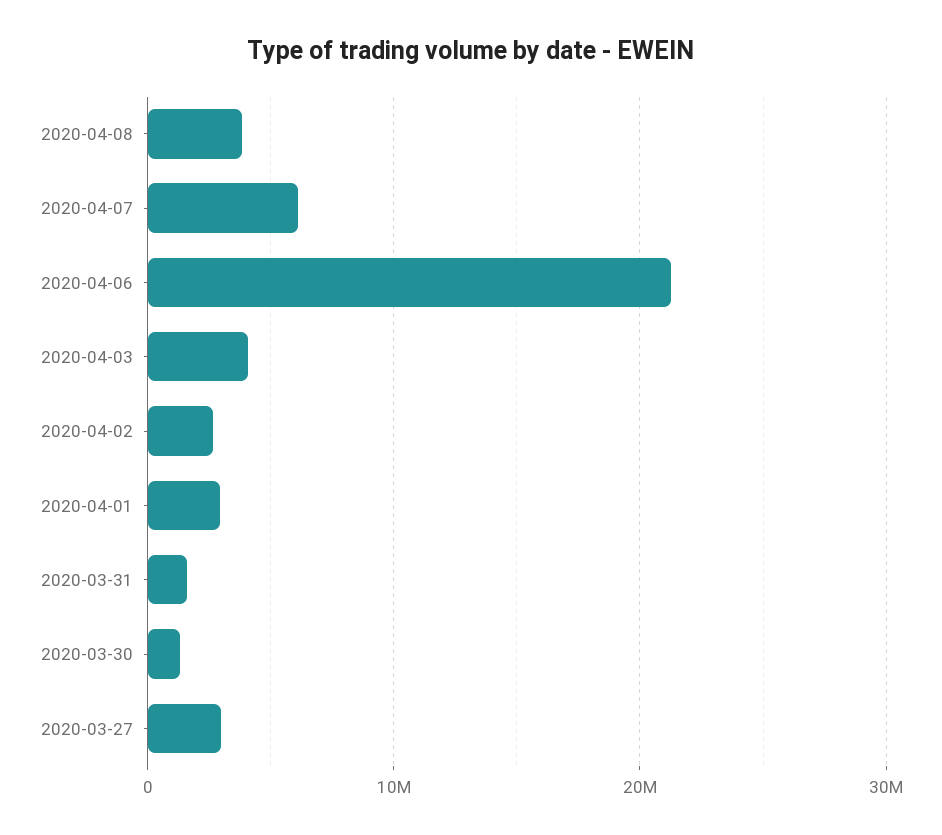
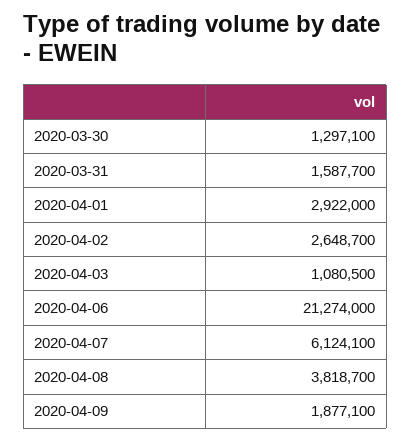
2020-04-03: 4000000 -> 1080500
2020-03-27: 3000000 -> none
2020-04-09: none -> 1877100

